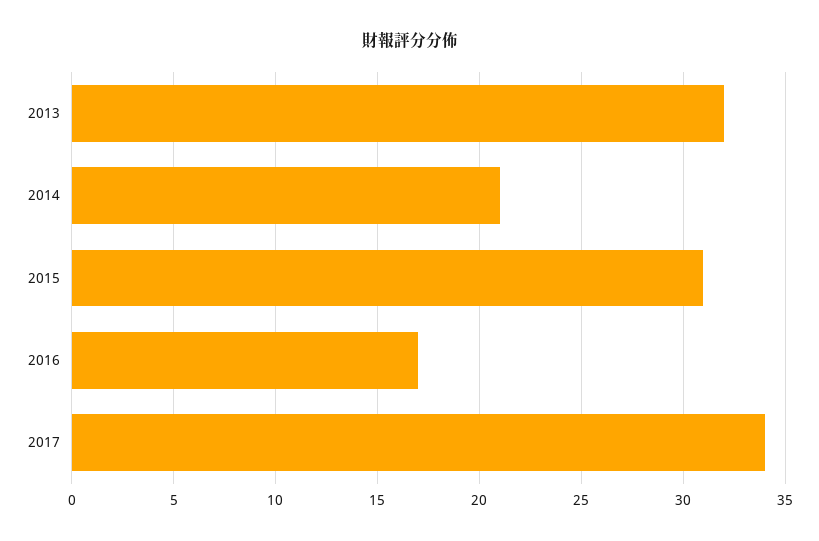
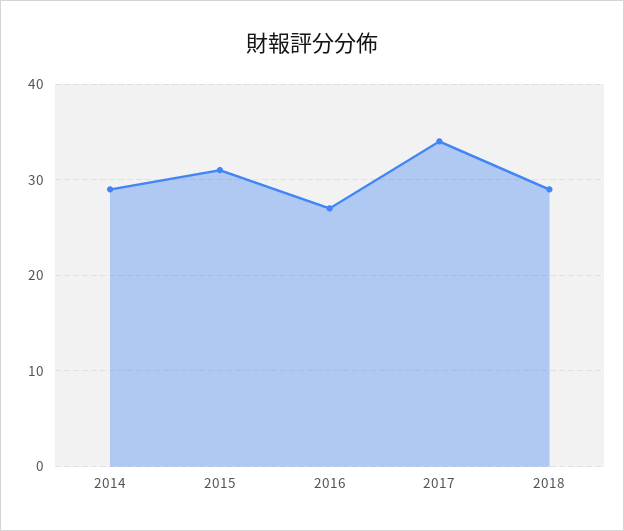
2013: 32 -> none
2014: 21 -> 29
2016: 17 -> 27
2018: none -> 29

